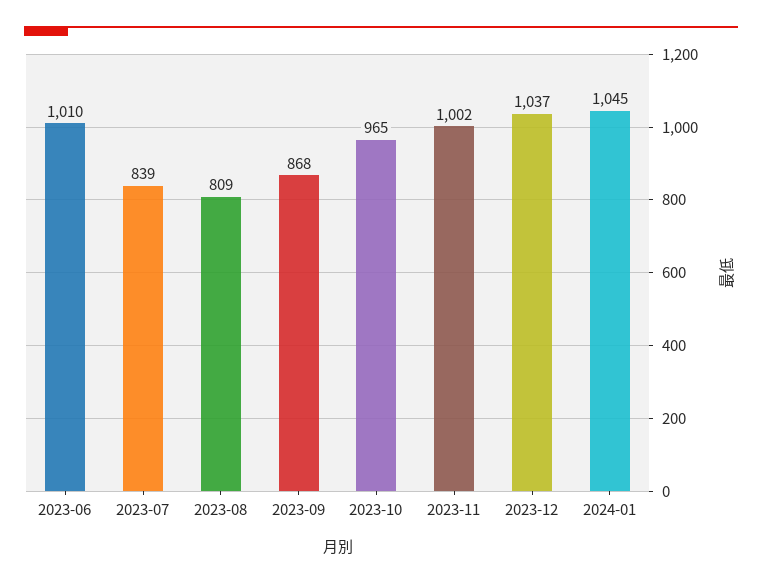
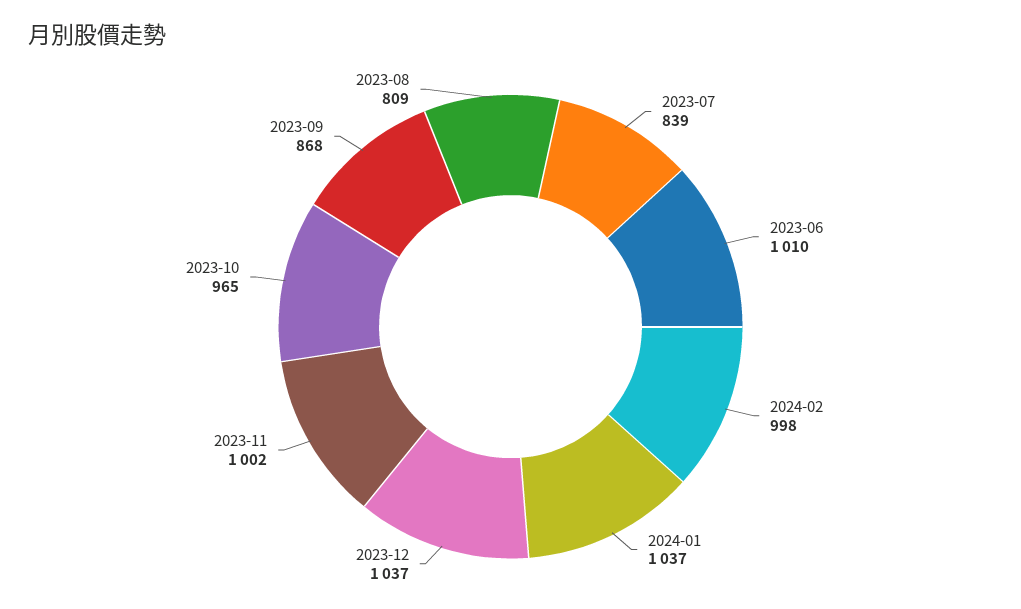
2024-01: 1045 -> 1037
2024-02: none -> 998

